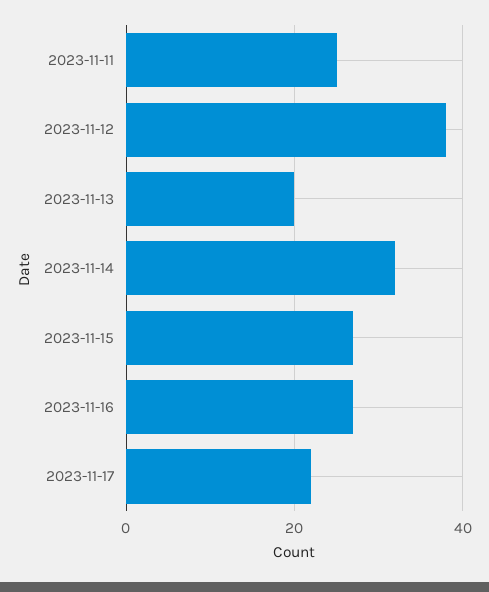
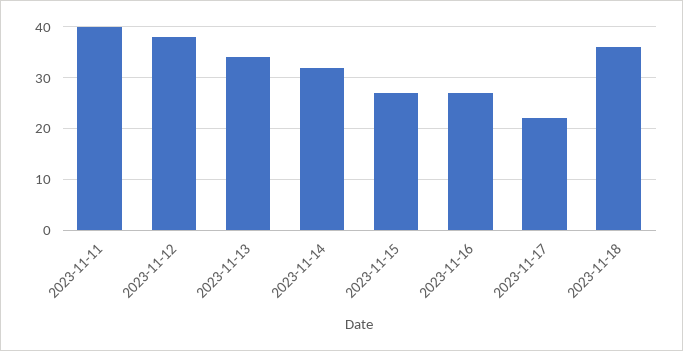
2023-11-11: 25 -> 40
2023-11-13: 20 -> 35
2023-11-18: none -> 35

